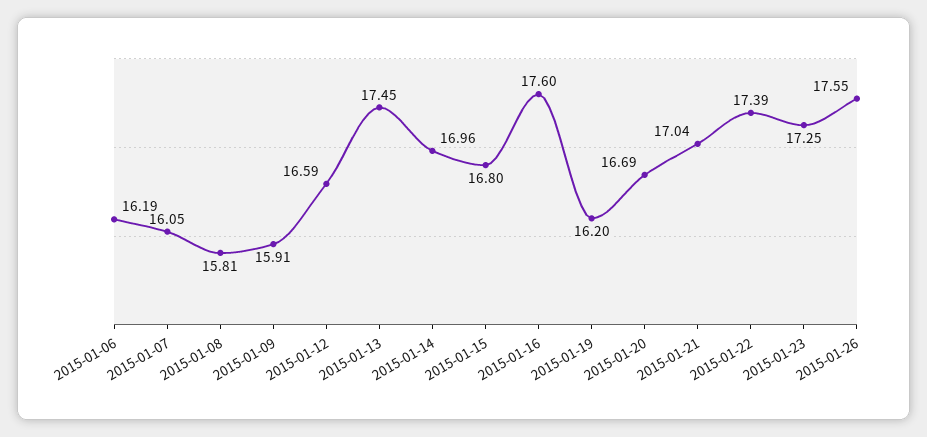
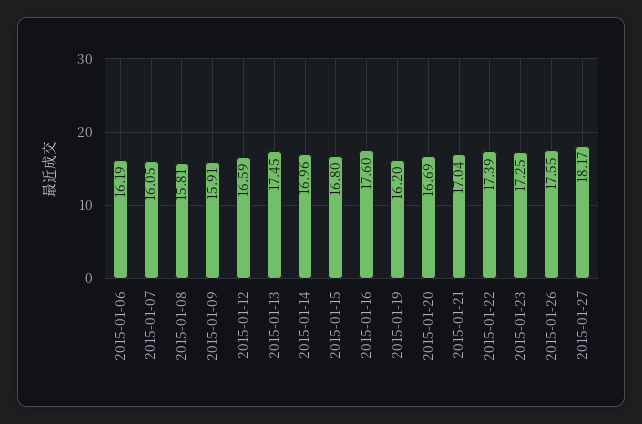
2015-01-27: none -> 18.17

